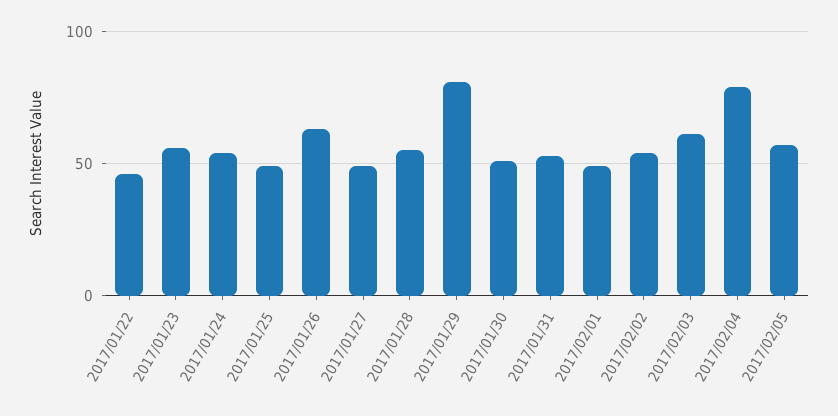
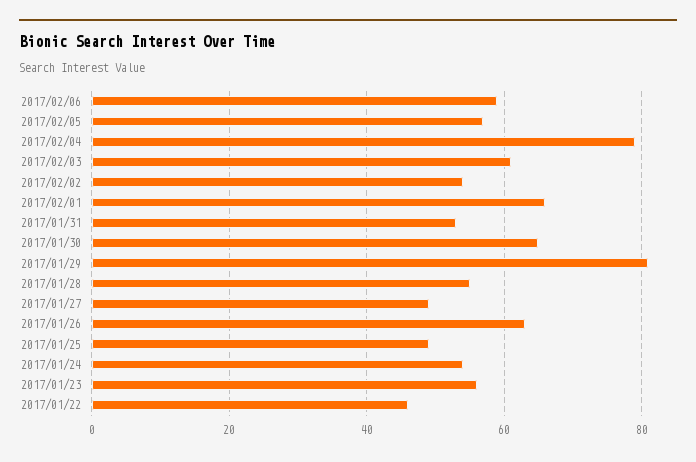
2017/01/30: 50 -> 65
2017/02/01: 50 -> 65
2017/02/06: none -> 60

